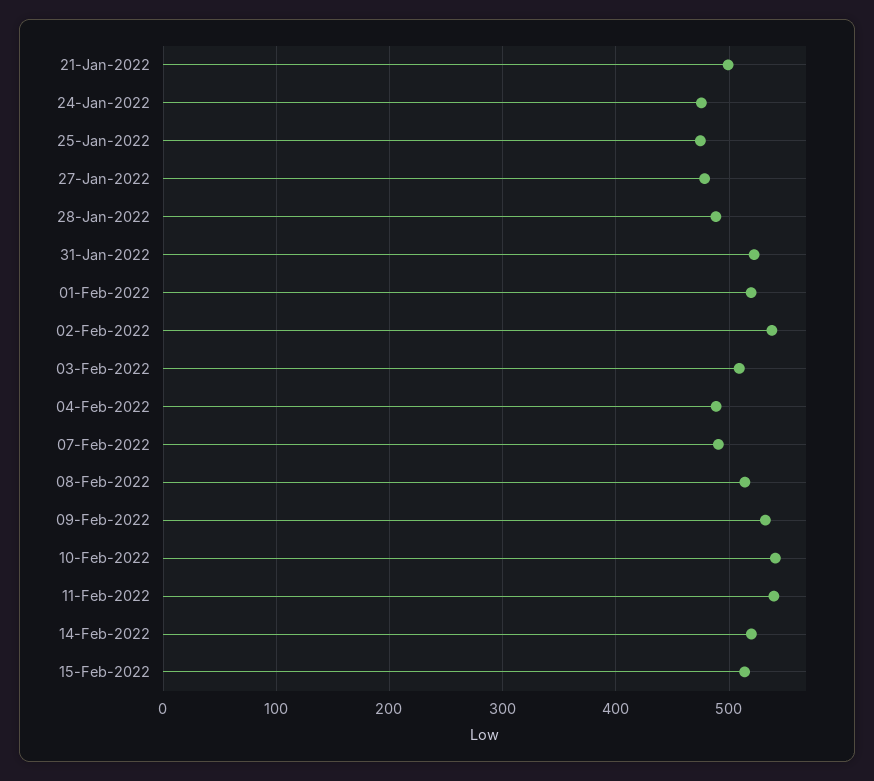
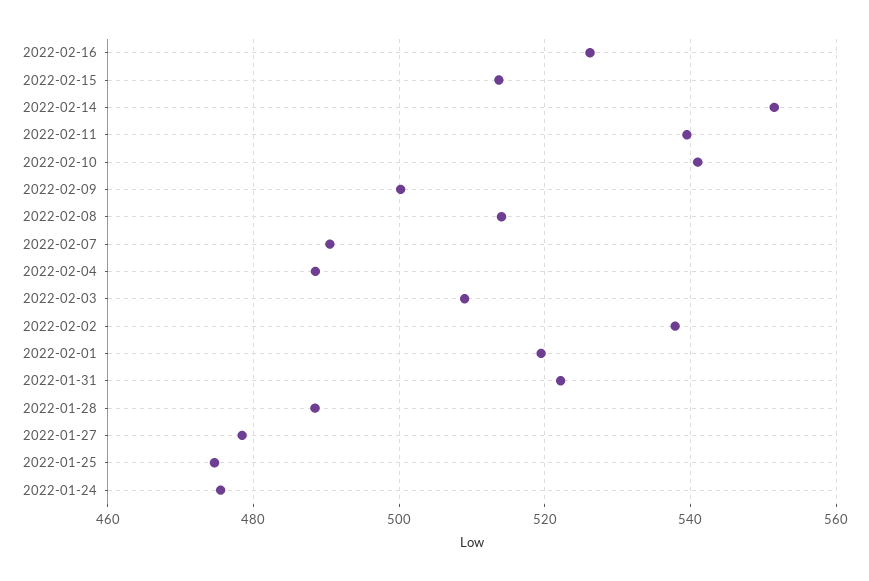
21-Jan-2022: 500 -> none
09-Feb-2022: 530 -> 500
14-Feb-2022: 520 -> 552
2022-02-16: none -> 526

